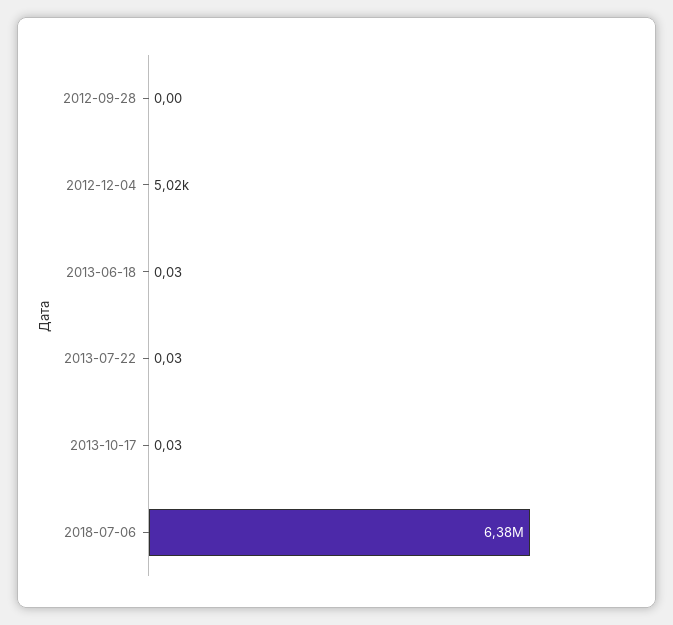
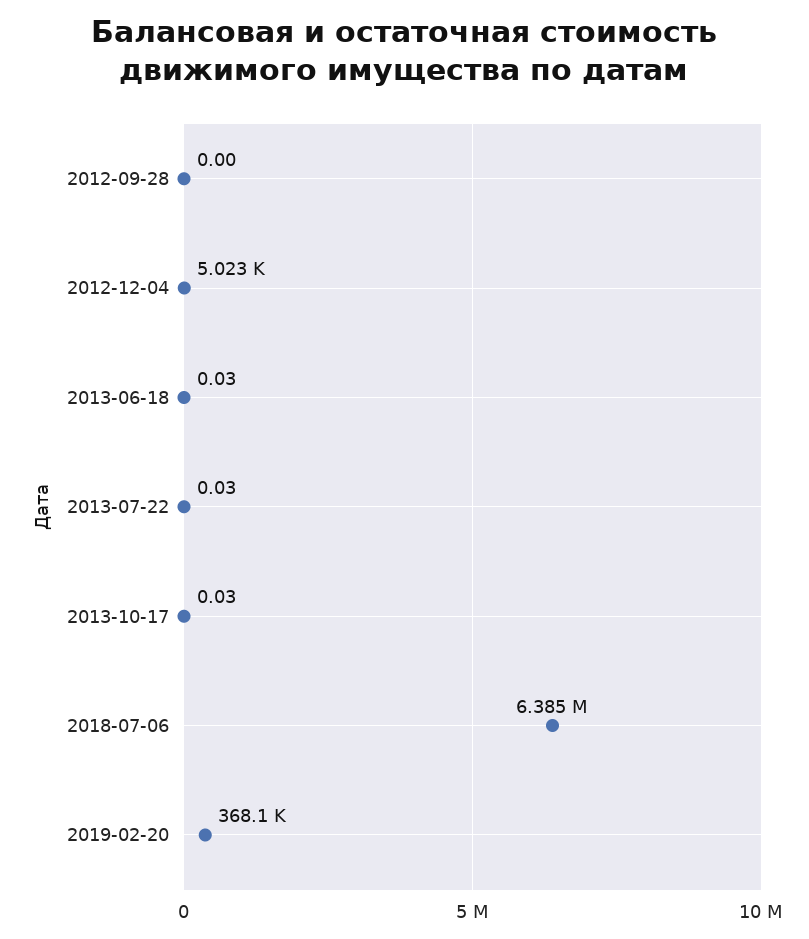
2019-02-20: none -> 368100

